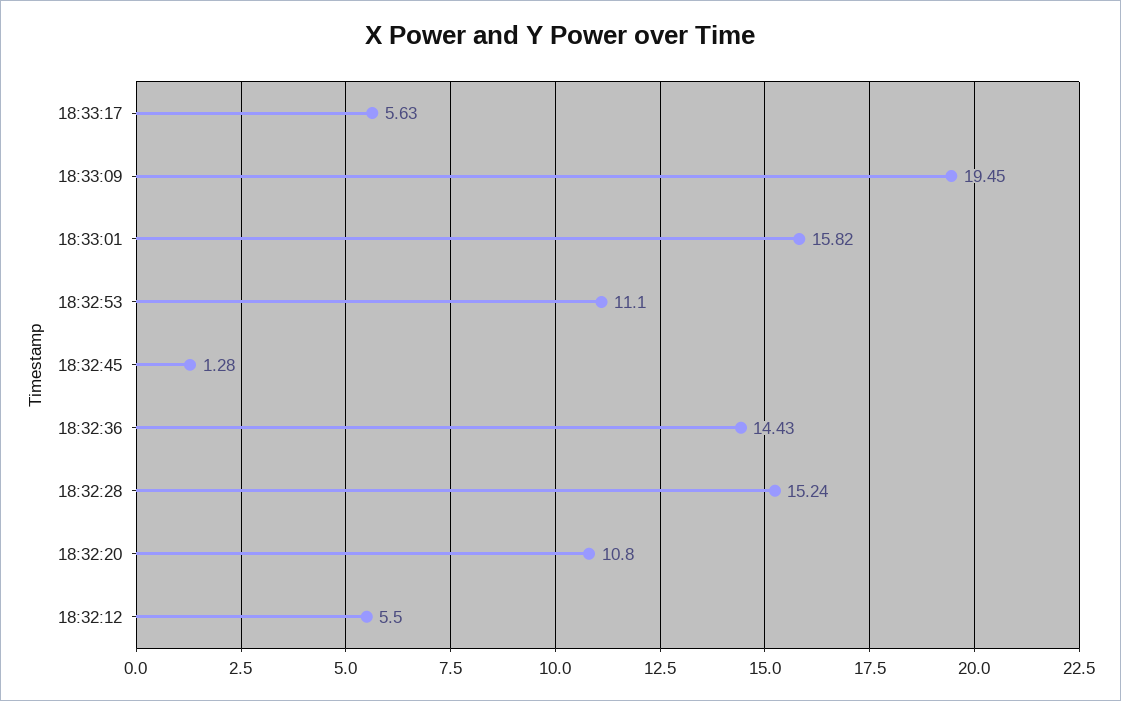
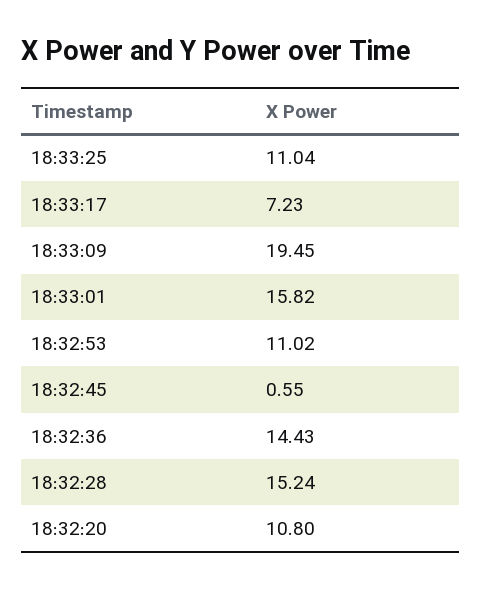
18:33:17: 5.63 -> 7.23
18:32:53: 11.1 -> 11.02
18:32:45: 1.28 -> 0.55
18:32:12: 5.5 -> none
18:33:25: none -> 11.04

